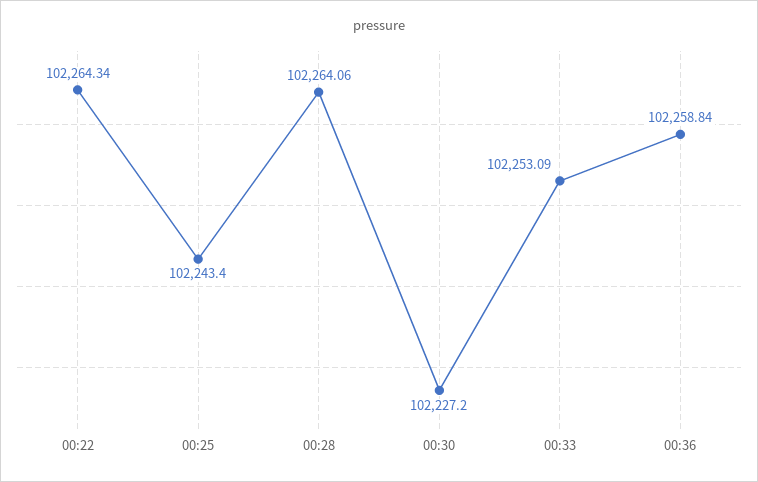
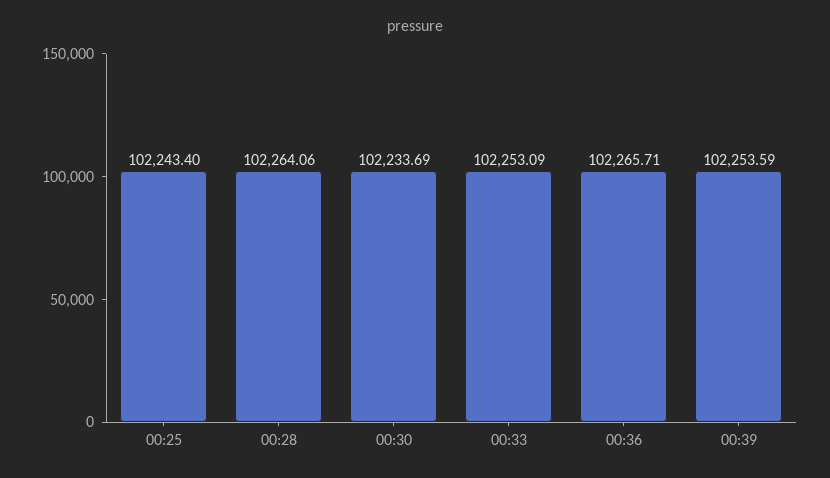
00:22: 102264.34 -> none
00:30: 102227.2 -> 102233.69
00:36: 102258.84 -> 102265.71
00:39: none -> 102253.59

